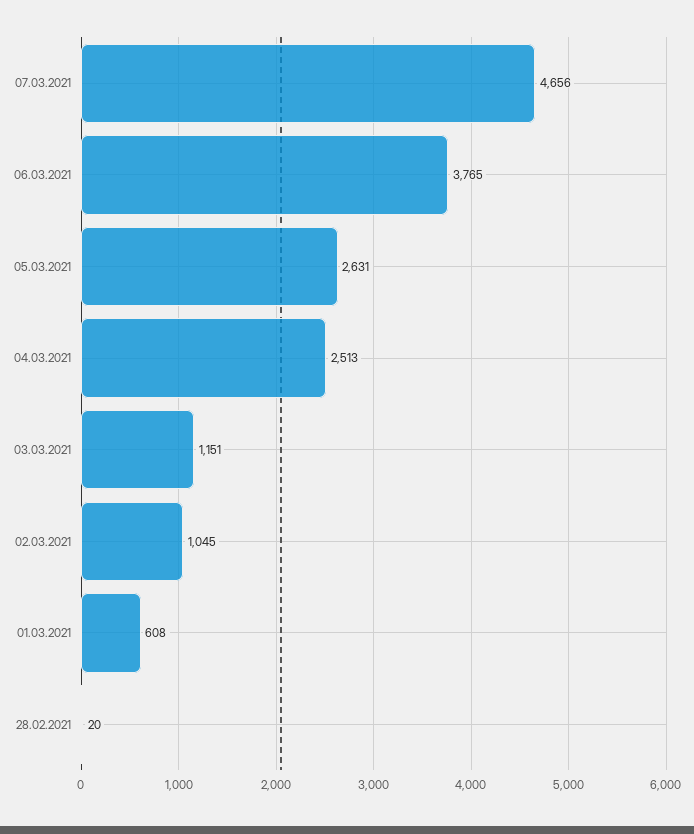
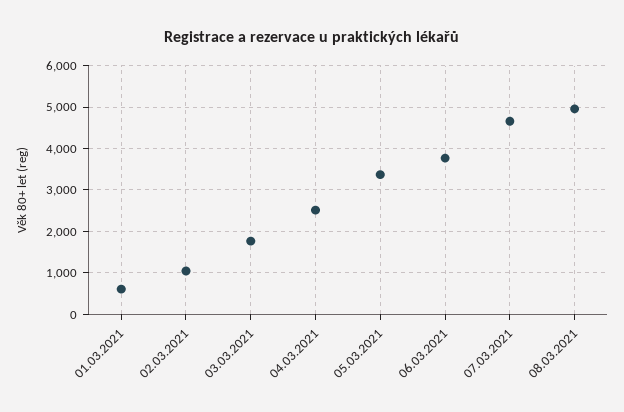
05.03.2021: 2631 -> 3400
03.03.2021: 1151 -> 1800
28.02.2021: 20 -> none
08.03.2021: none -> 5000

